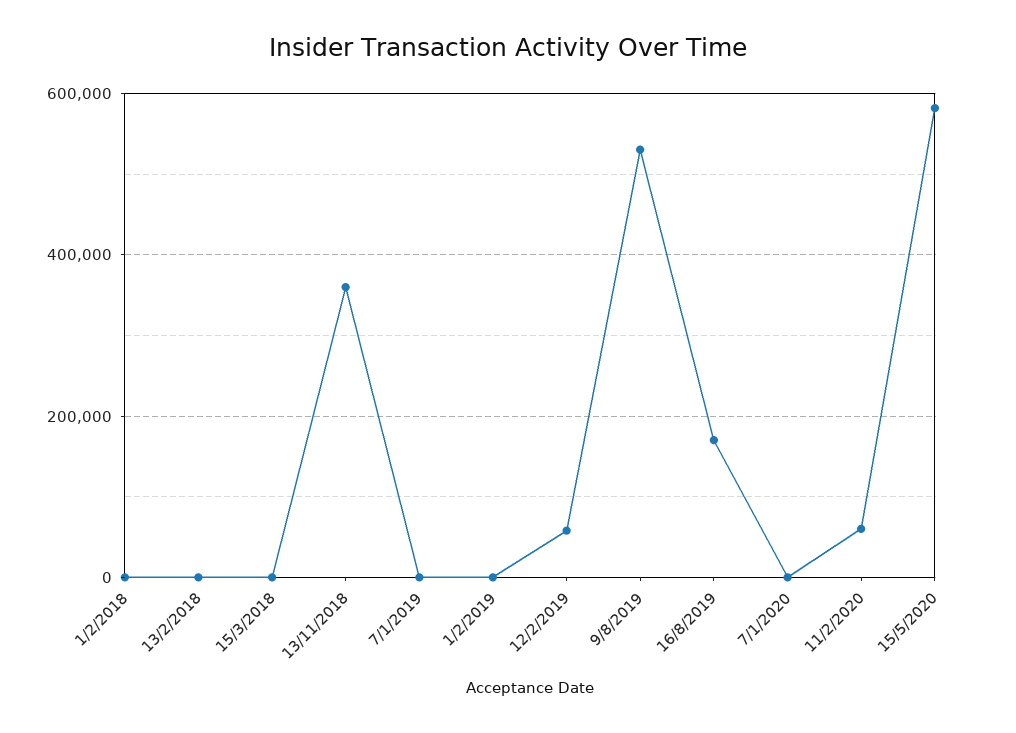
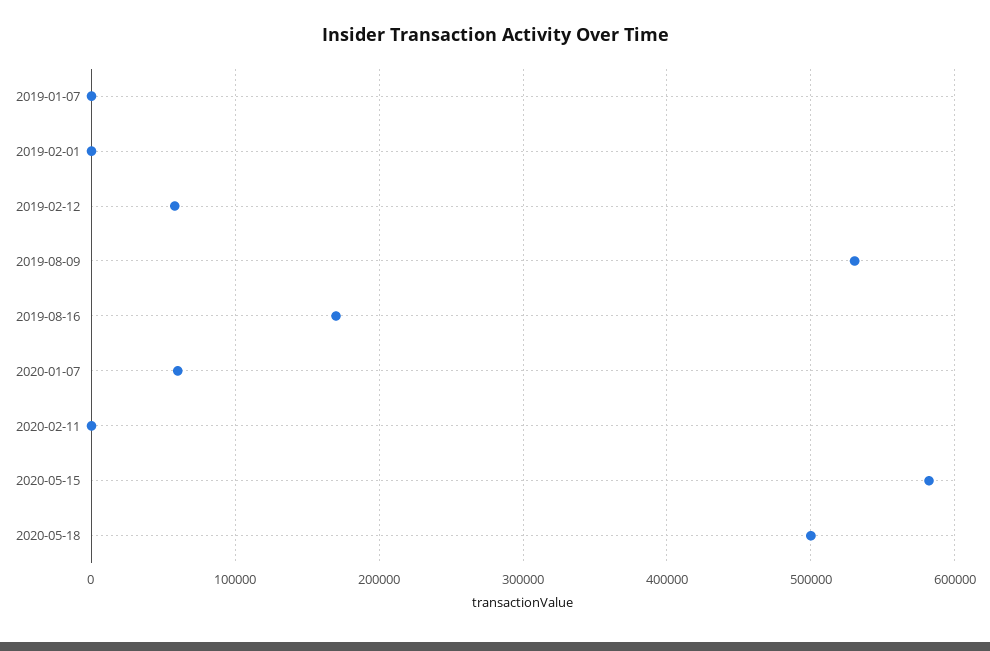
1/2/2018: 0 -> none
13/2/2018: 0 -> none
15/3/2018: 0 -> none
13/11/2018: 360000 -> none
7/1/2020: 0 -> 60000
11/2/2020: 60000 -> 0
2020-05-18: none -> 500000

